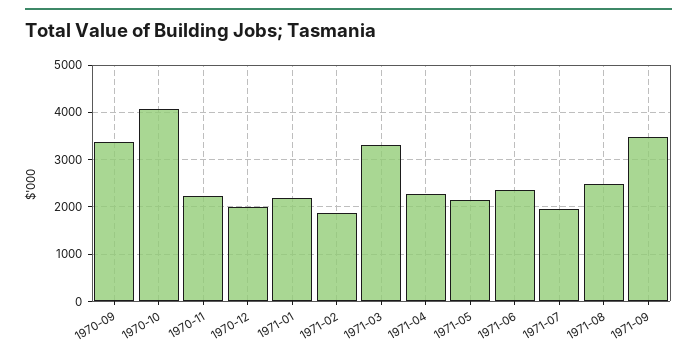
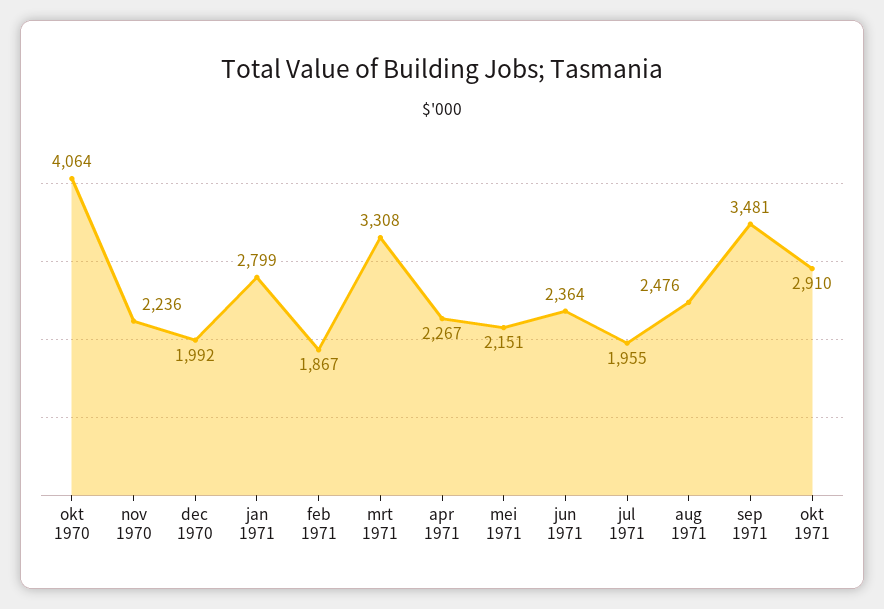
1970-09: 3400 -> none
1971-01: 2200 -> 2799
okt 1971: none -> 2910

